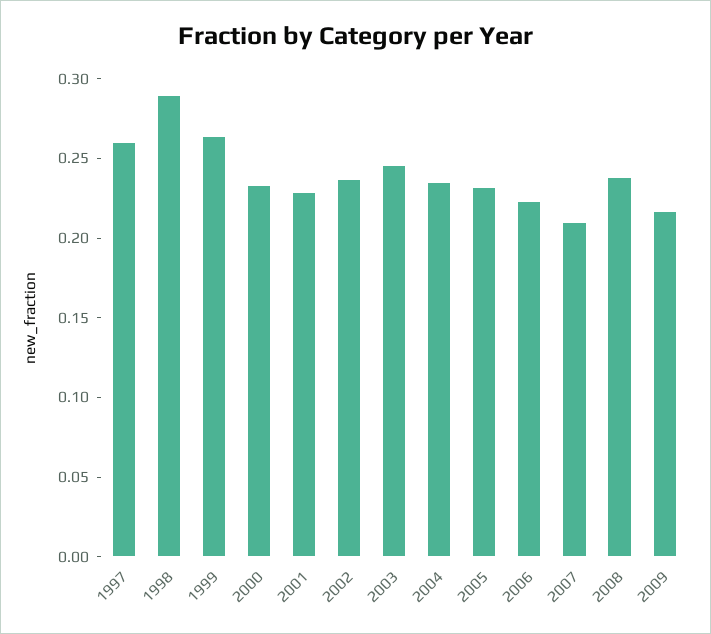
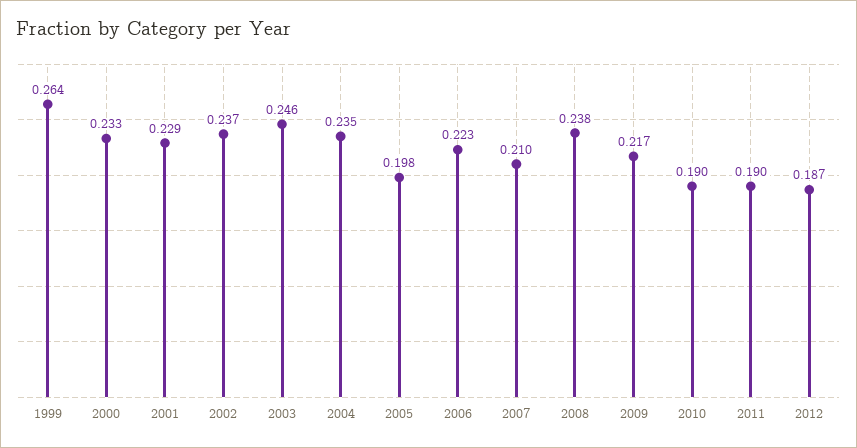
1997: 0.26 -> none
1998: 0.29 -> none
2005: 0.23 -> 0.198
2010: none -> 0.19
2011: none -> 0.19
2012: none -> 0.187

